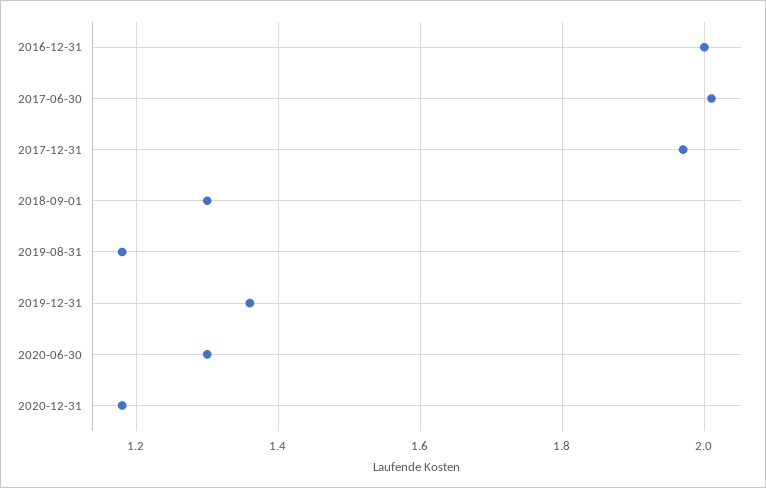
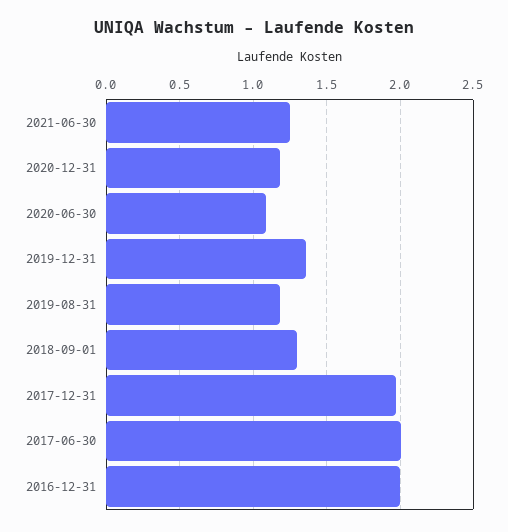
2020-06-30: 1.3 -> 1.1
2021-06-30: none -> 1.25

